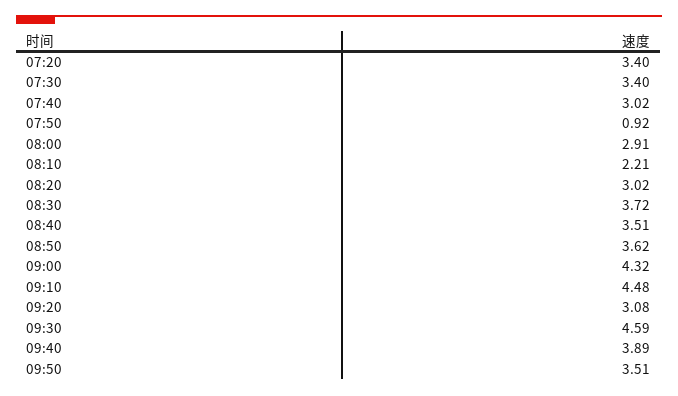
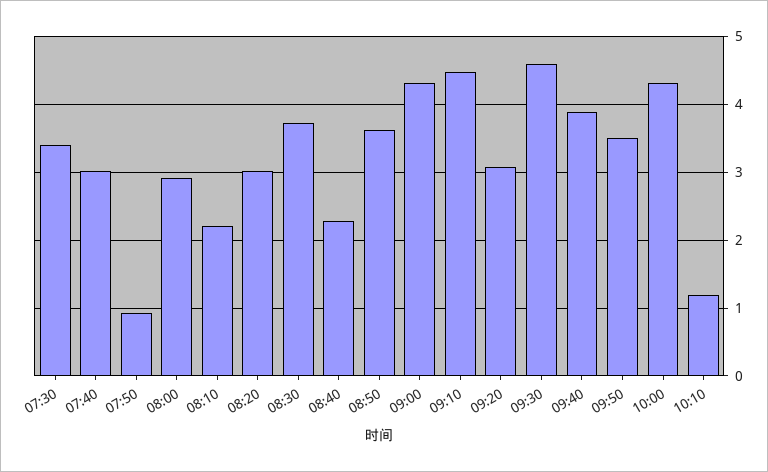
07:20: 3.4 -> none
08:40: 3.51 -> 2.3
10:00: none -> 4.3
10:10: none -> 1.2

